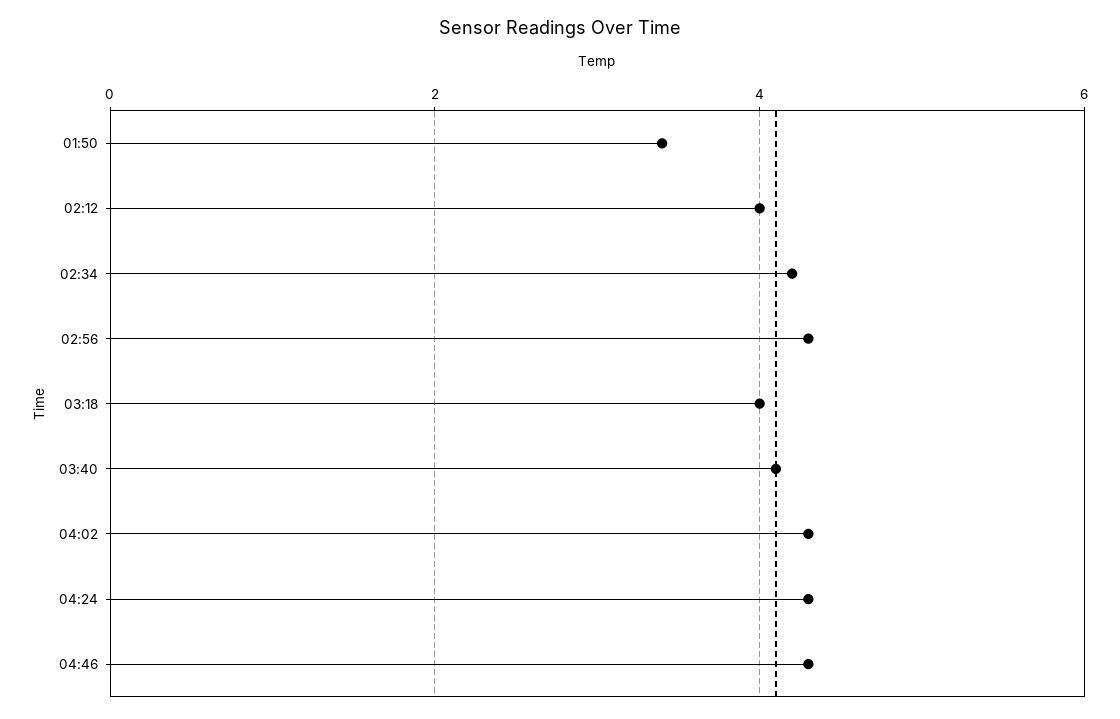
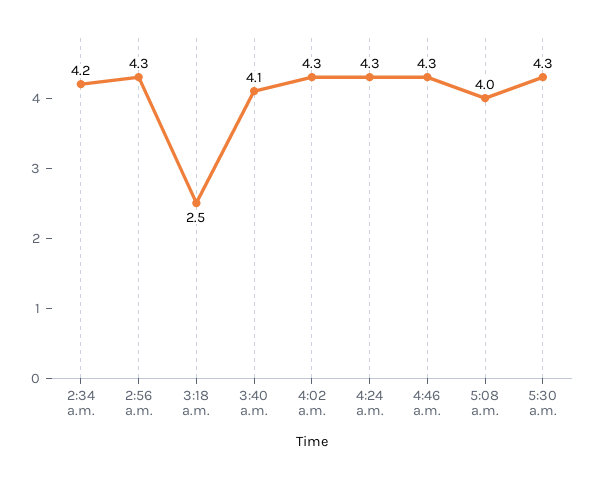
01:50: 3.5 -> none
02:12: 4 -> none
03:18: 4 -> 2.5
5:08 a.m.: none -> 4
5:30 a.m.: none -> 4.3

